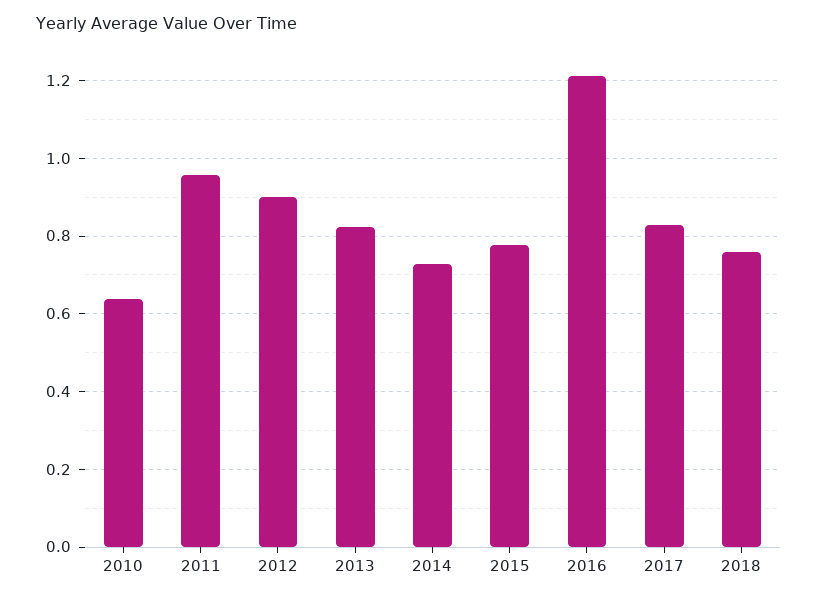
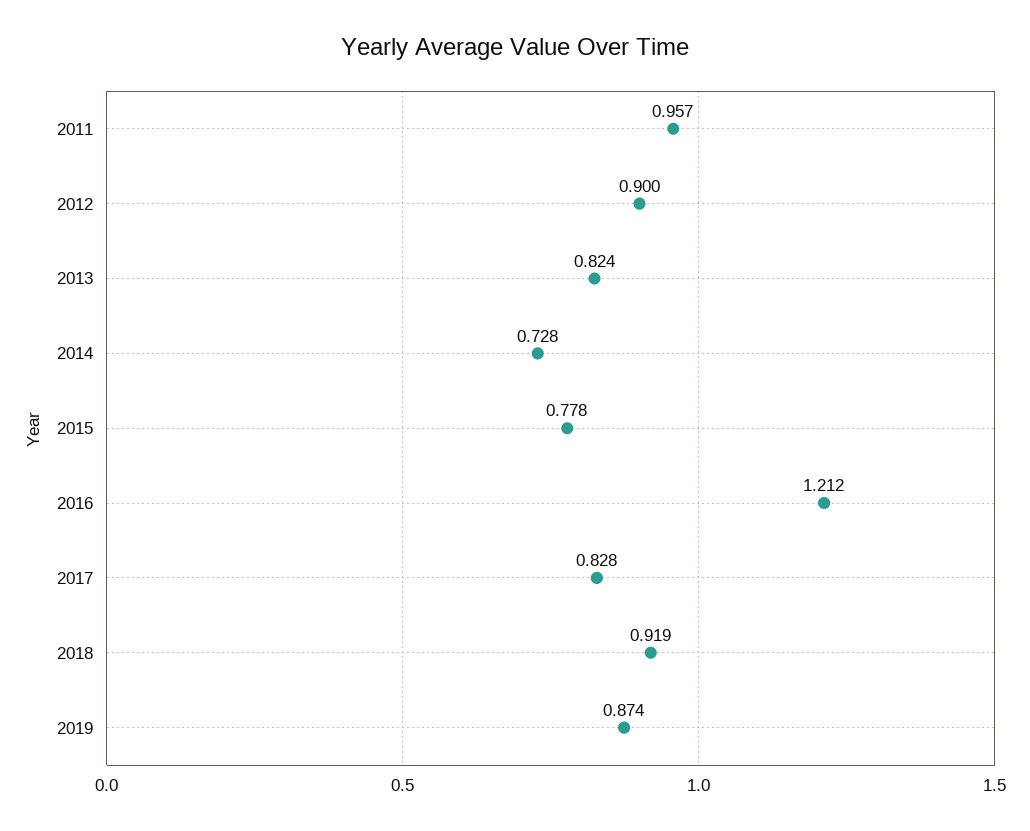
2010: 0.64 -> none
2018: 0.76 -> 0.919
2019: none -> 0.874

